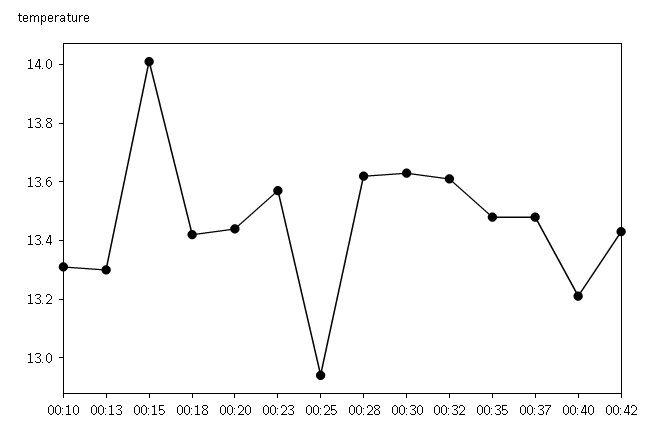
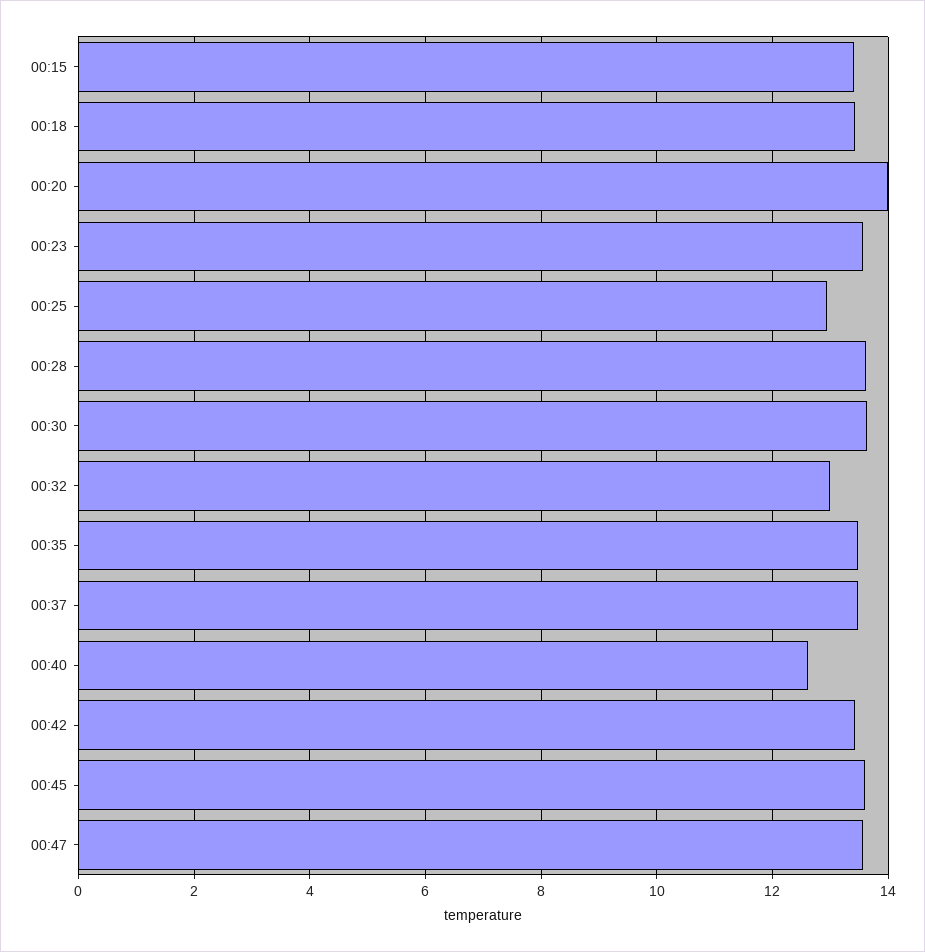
00:10: 13.3 -> none
00:13: 13.3 -> none
00:15: 14 -> 13.4
00:20: 13.45 -> 14
00:32: 13.6 -> 13
00:40: 13.2 -> 12.6
00:45: none -> 13.6
00:47: none -> 13.6

